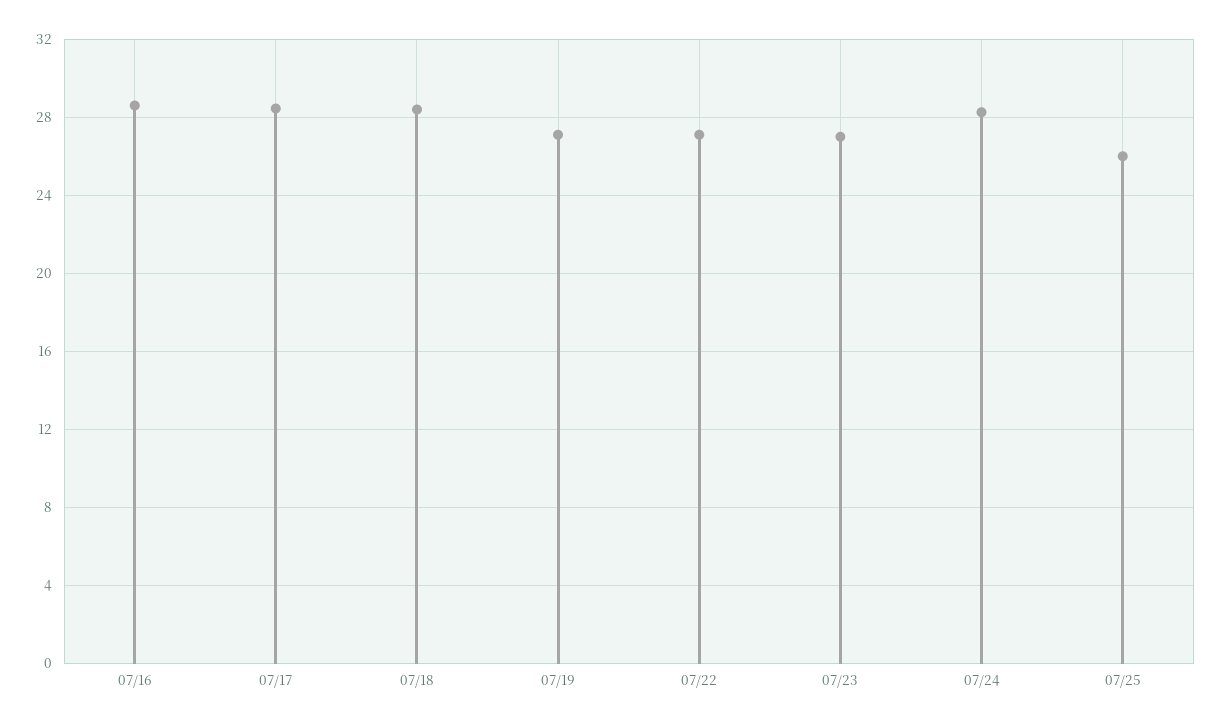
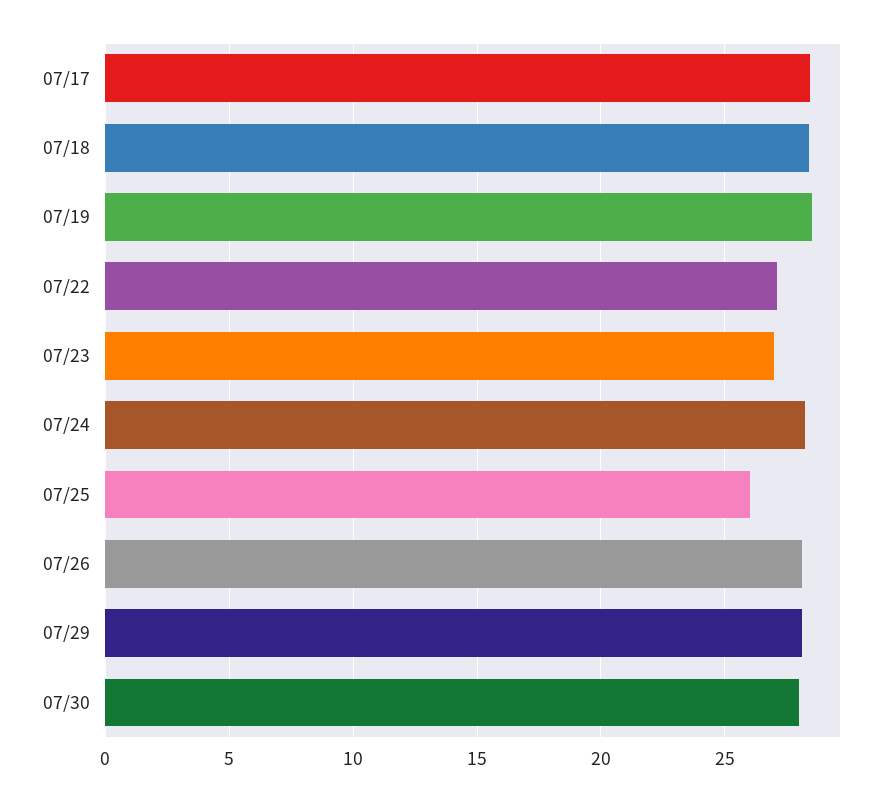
07/16: 28.5 -> none
07/19: 27 -> 28.5
07/26: none -> 28
07/29: none -> 28
07/30: none -> 28

